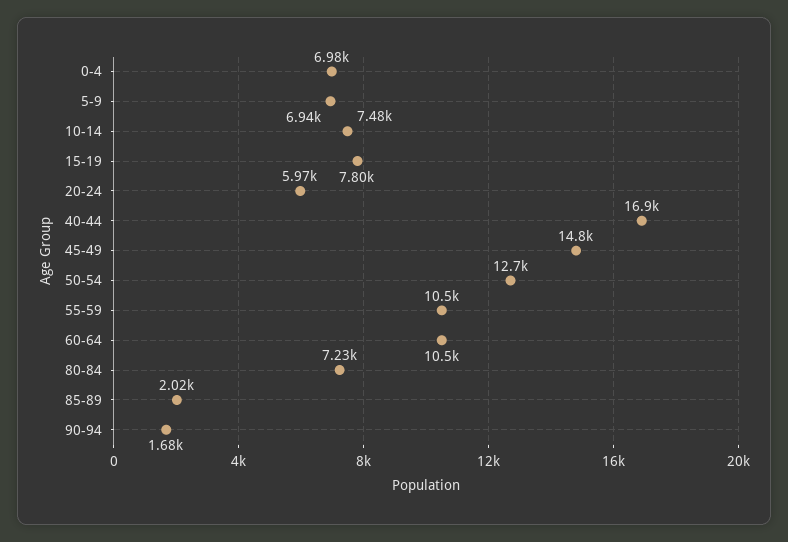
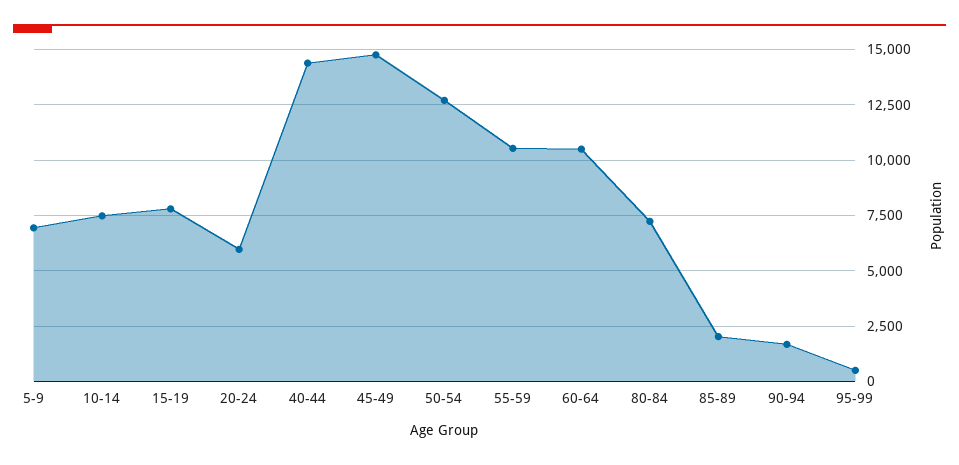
0-4: 6980 -> none
40-44: 16900 -> 14500
95-99: none -> 500

